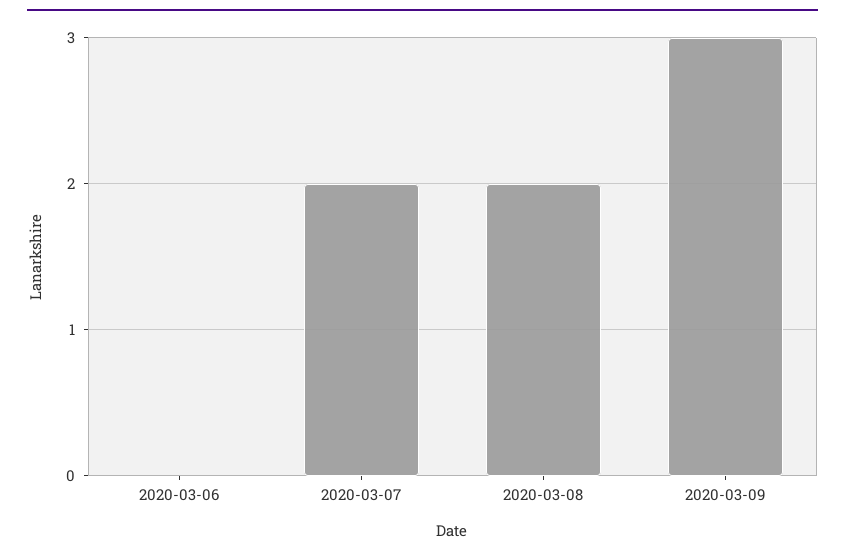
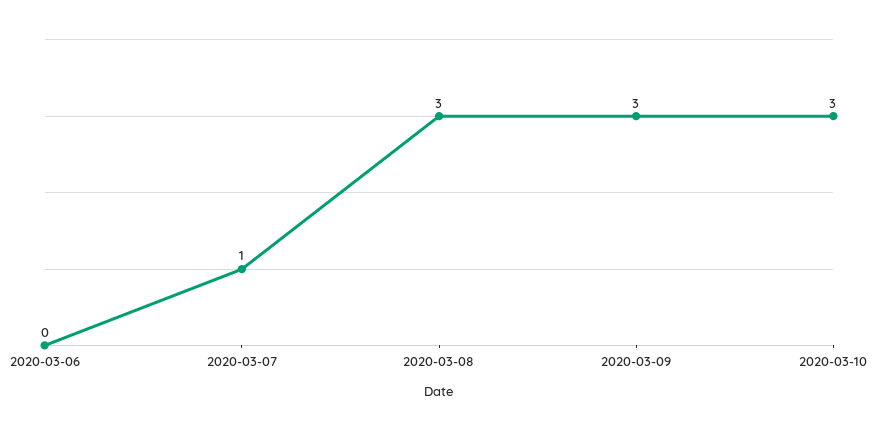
2020-03-07: 2 -> 1
2020-03-08: 2 -> 3
2020-03-10: none -> 3

